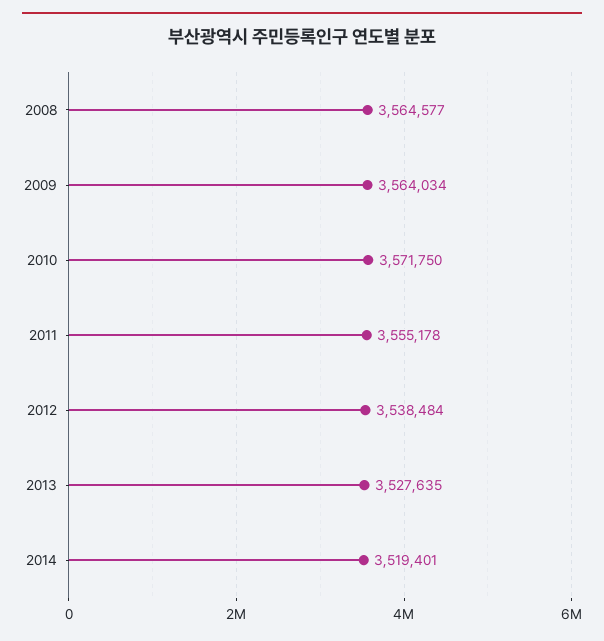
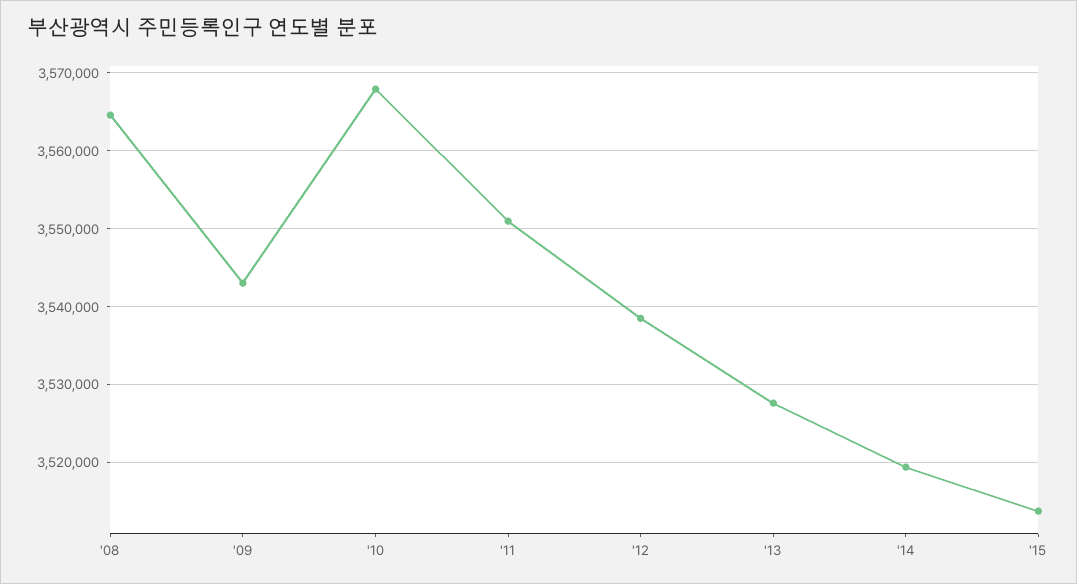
2009: 3564034 -> 3543000
2010: 3571750 -> 3568000
2011: 3555178 -> 3551000
'15: none -> 3514000

